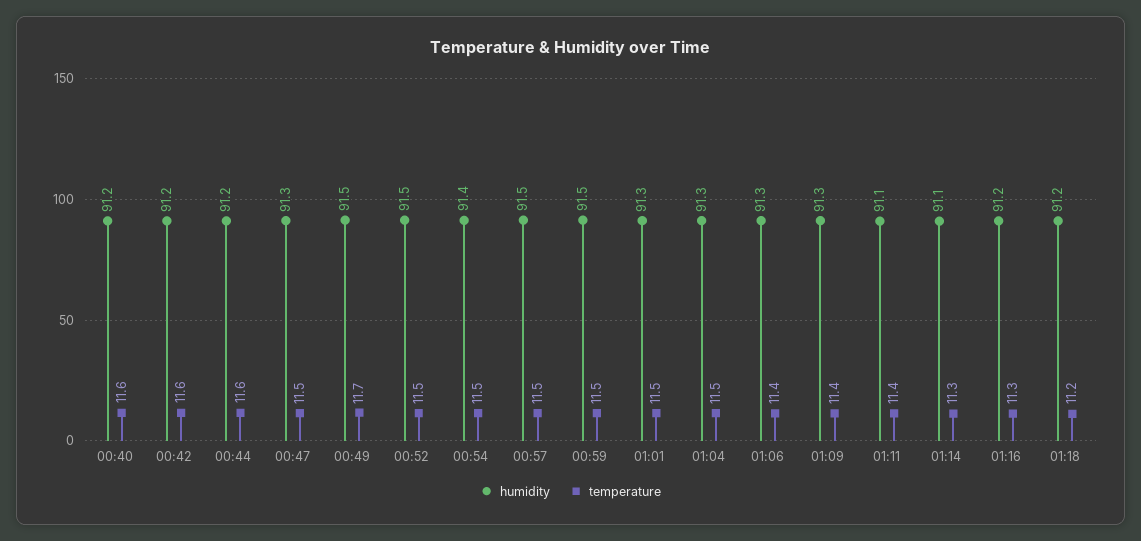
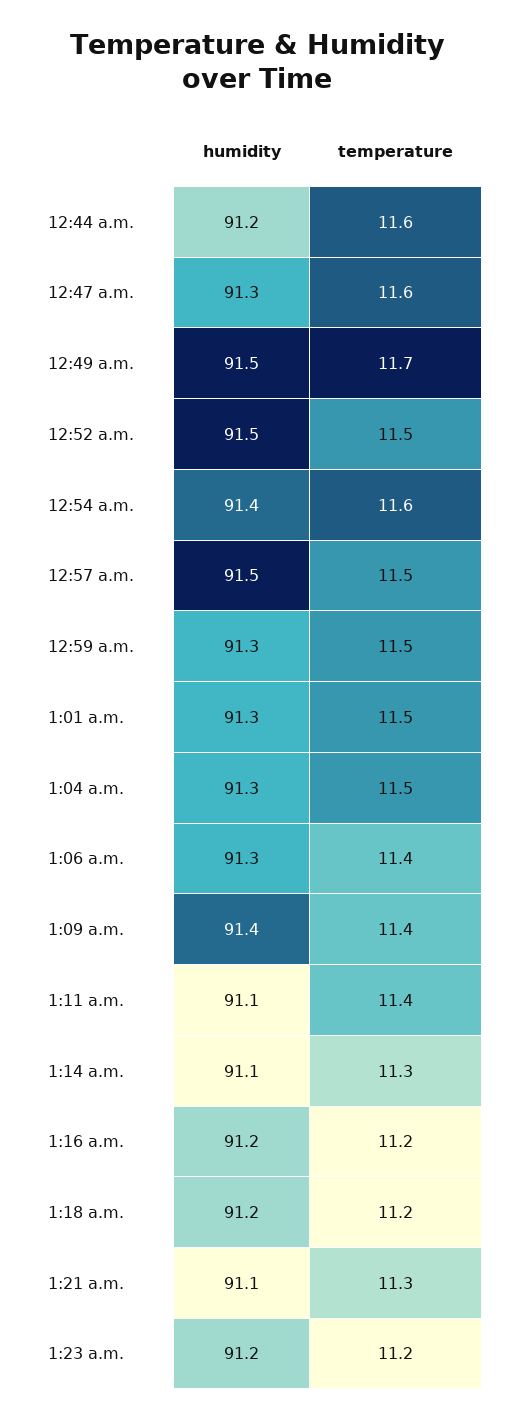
humidity, 00:40: 91.2 -> none
temperature, 00:40: 11.6 -> none
humidity, 00:42: 91.2 -> none
temperature, 00:42: 11.6 -> none
temperature, 00:47: 11.5 -> 11.6
temperature, 00:54: 11.5 -> 11.6
humidity, 00:59: 91.5 -> 91.3
humidity, 01:09: 91.3 -> 91.4
temperature, 01:16: 11.3 -> 11.2
humidity, 1:21 a.m.: none -> 91.1
temperature, 1:21 a.m.: none -> 11.3
humidity, 1:23 a.m.: none -> 91.2
temperature, 1:23 a.m.: none -> 11.2

